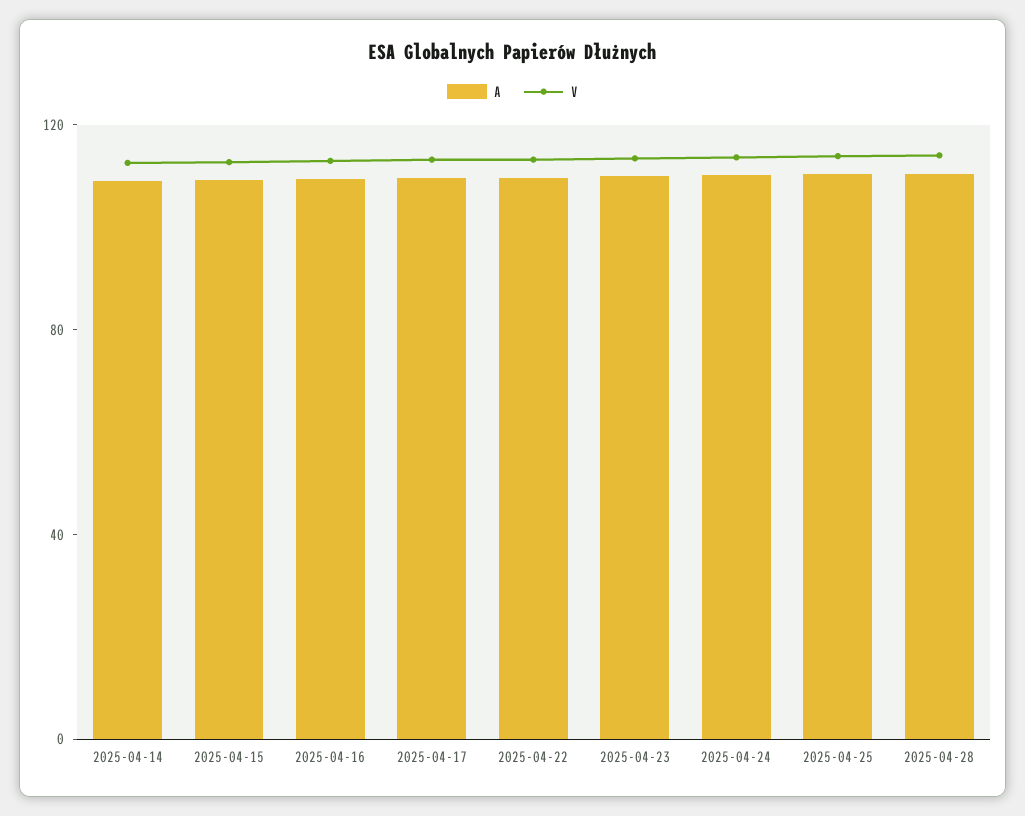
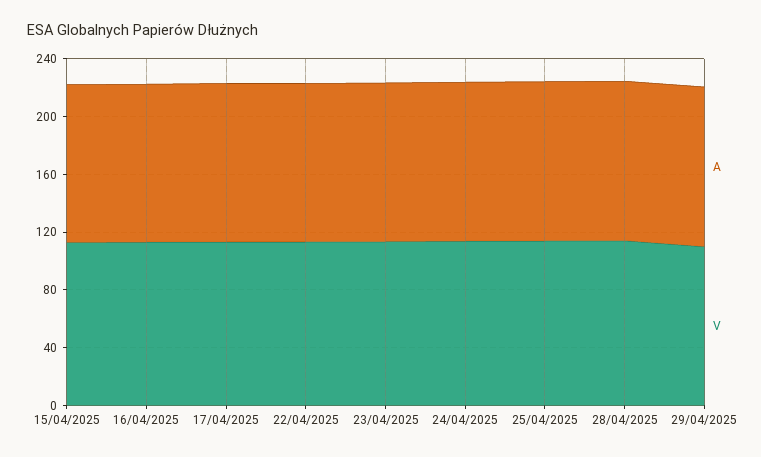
A, 2025-04-14: 110 -> none
V, 2025-04-14: 110 -> none
A, 29/04/2025: none -> 110
V, 29/04/2025: none -> 110

